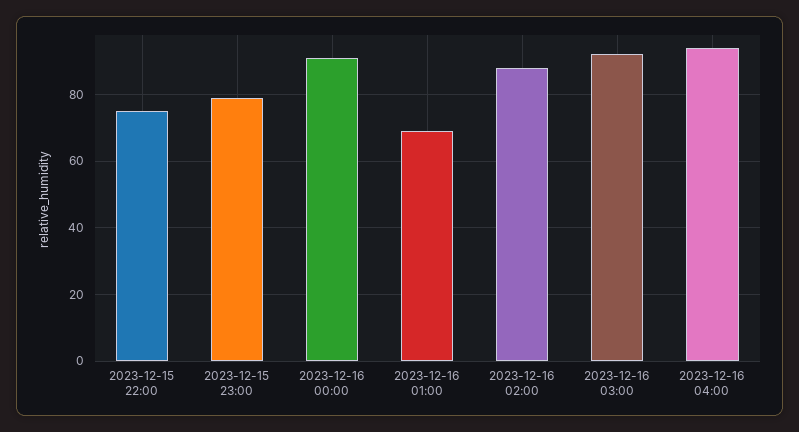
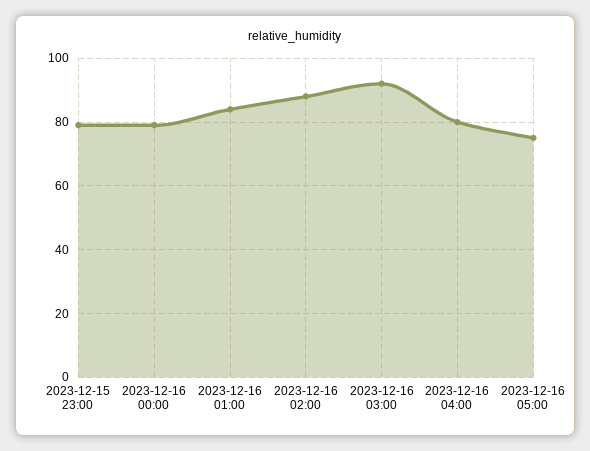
2023-12-15 22:00: 75 -> none
2023-12-16 00:00: 90 -> 80
2023-12-16 01:00: 70 -> 85
2023-12-16 04:00: 95 -> 80
2023-12-16 05:00: none -> 75

